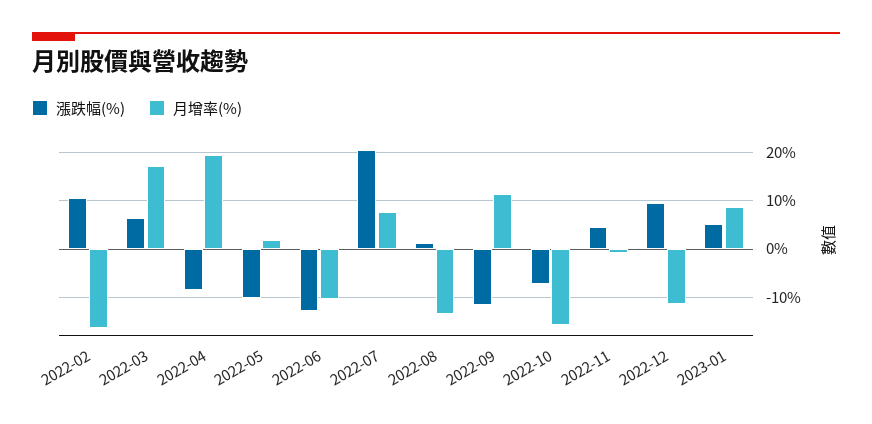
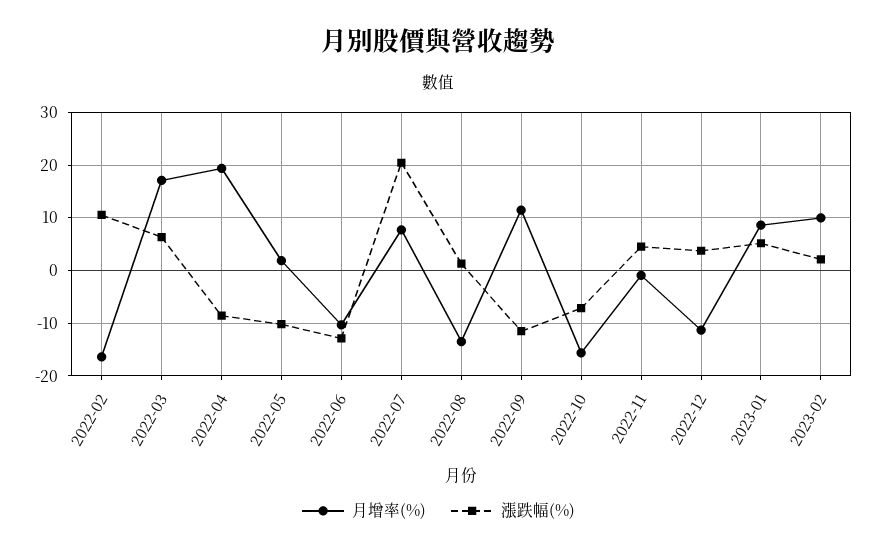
漲跌幅(%), 2022-12: 10 -> 4
月增率(%), 2023-02: none -> 10
漲跌幅(%), 2023-02: none -> 2

